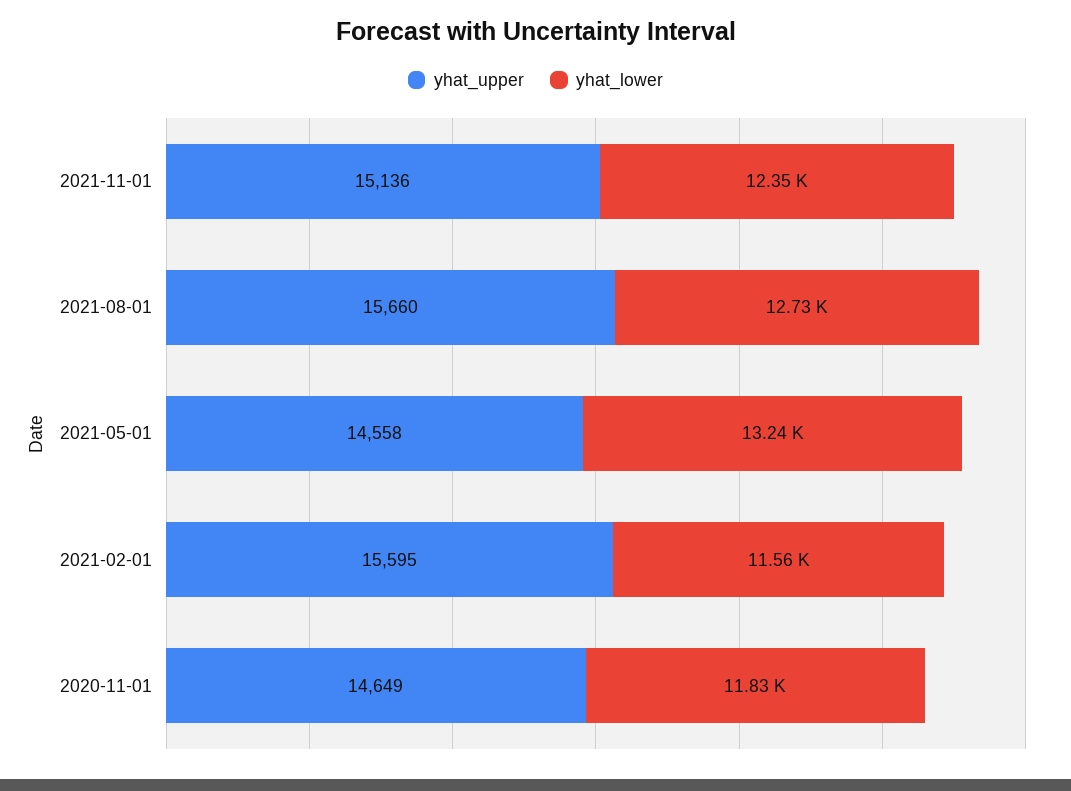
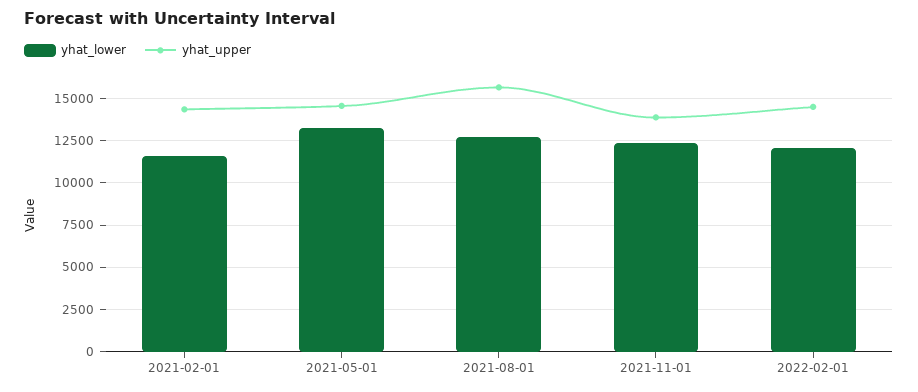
yhat_upper, 2021-11-01: 15136 -> 14000
yhat_upper, 2021-02-01: 15595 -> 14500
yhat_upper, 2020-11-01: 14649 -> none
yhat_lower, 2020-11-01: 11830 -> none
yhat_lower, 2022-02-01: none -> 12000
yhat_upper, 2022-02-01: none -> 14500

